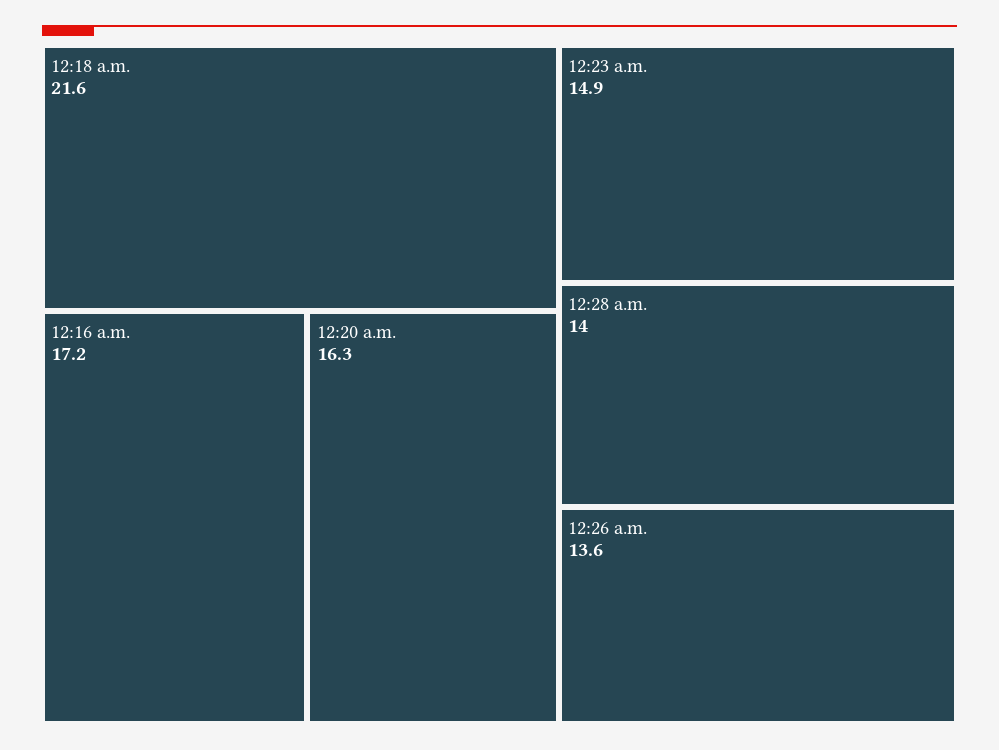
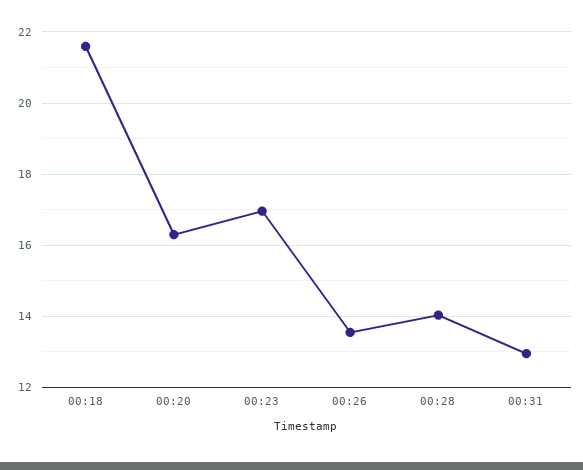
12:16 a.m.: 17.2 -> none
12:23 a.m.: 14.9 -> 17
00:31: none -> 13

